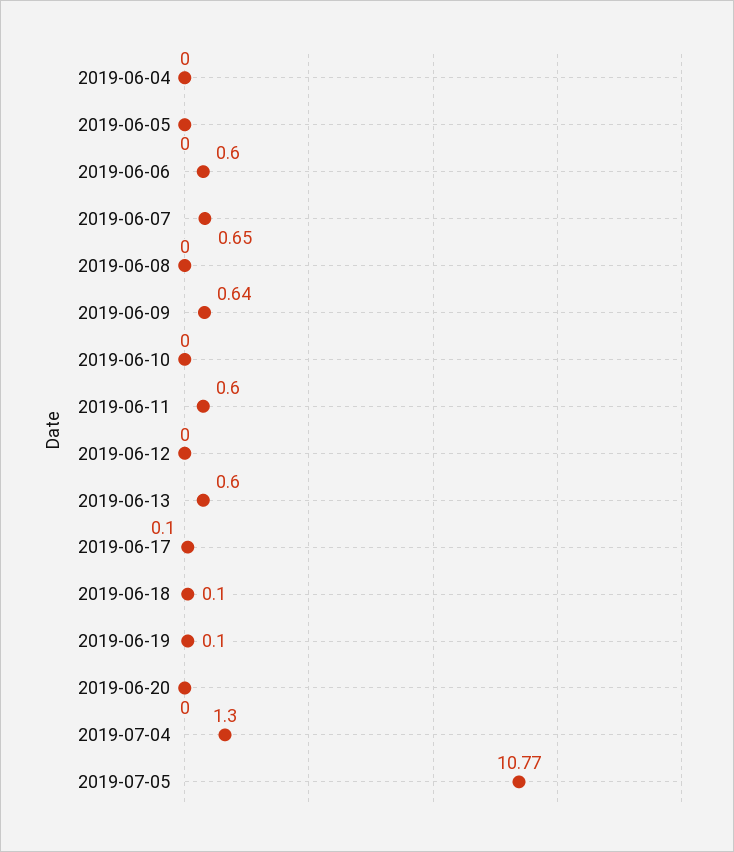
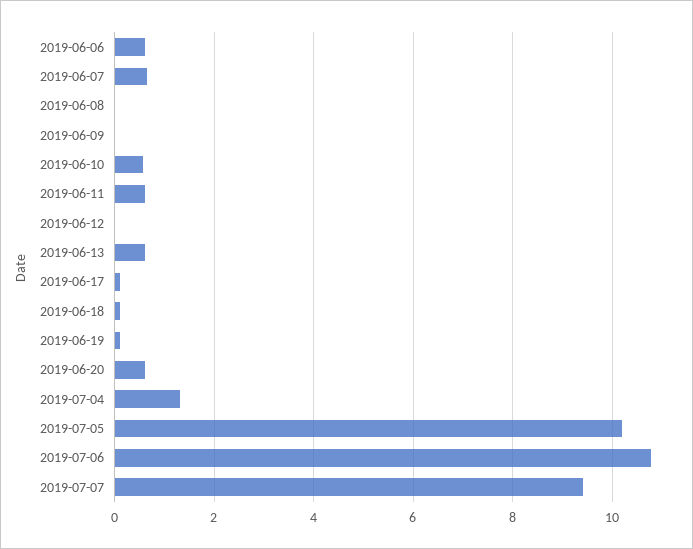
2019-06-04: 0 -> none
2019-06-05: 0 -> none
2019-06-09: 0.64 -> 0
2019-06-10: 0 -> 0.6
2019-06-20: 0 -> 0.6
2019-07-05: 10.77 -> 10.2
2019-07-06: none -> 10.8
2019-07-07: none -> 9.4

